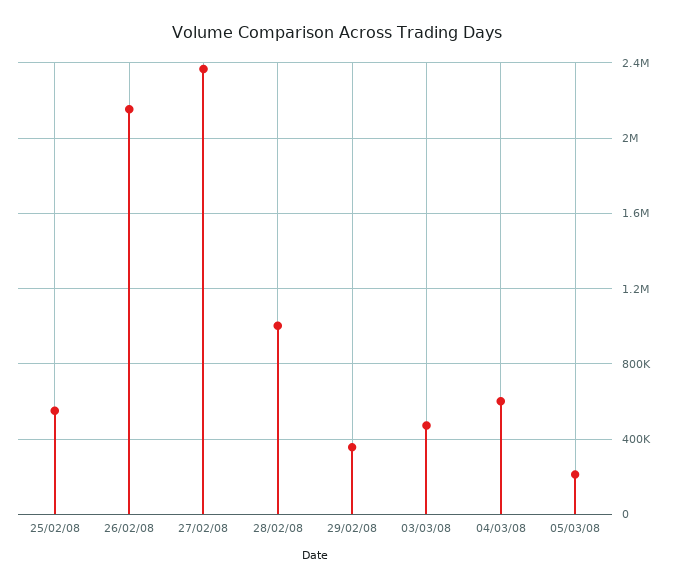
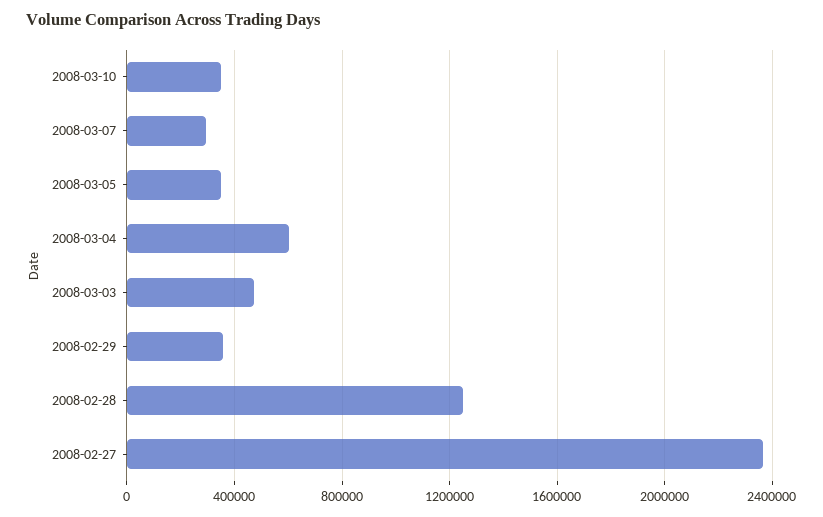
25/02/08: 550000 -> none
26/02/08: 2150000 -> none
28/02/08: 1000000 -> 1250000
05/03/08: 200000 -> 350000
2008-03-10: none -> 350000
2008-03-07: none -> 300000

